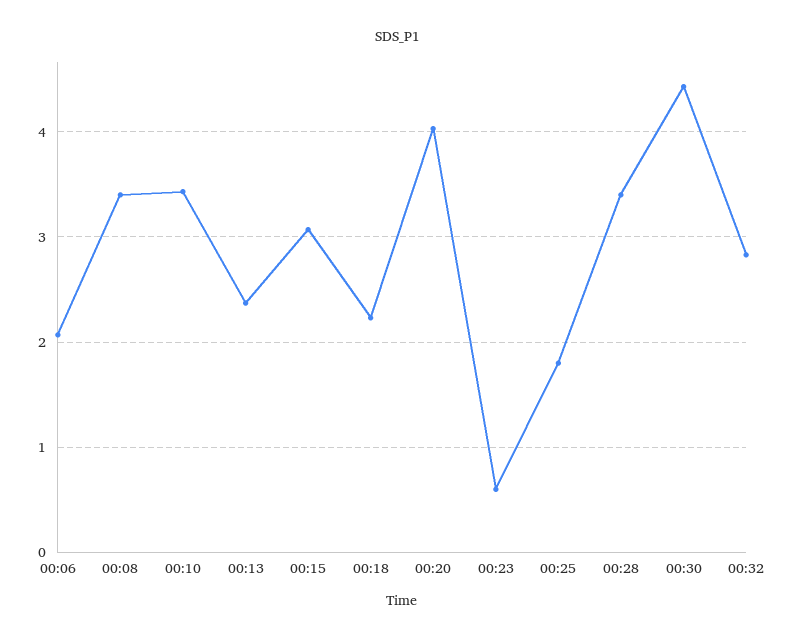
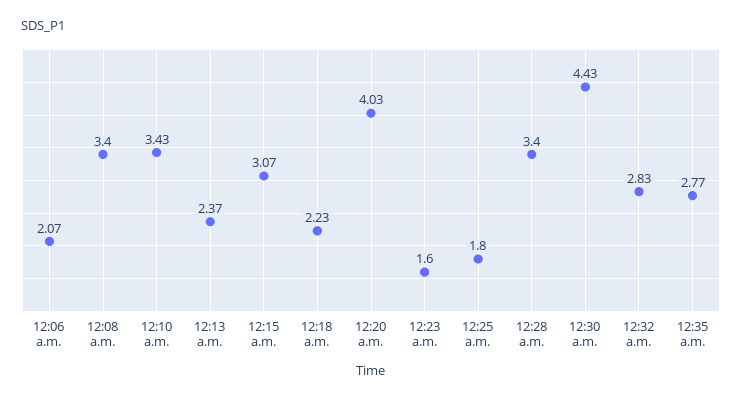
00:23: 0.6 -> 1.6
12:35 a.m.: none -> 2.77

